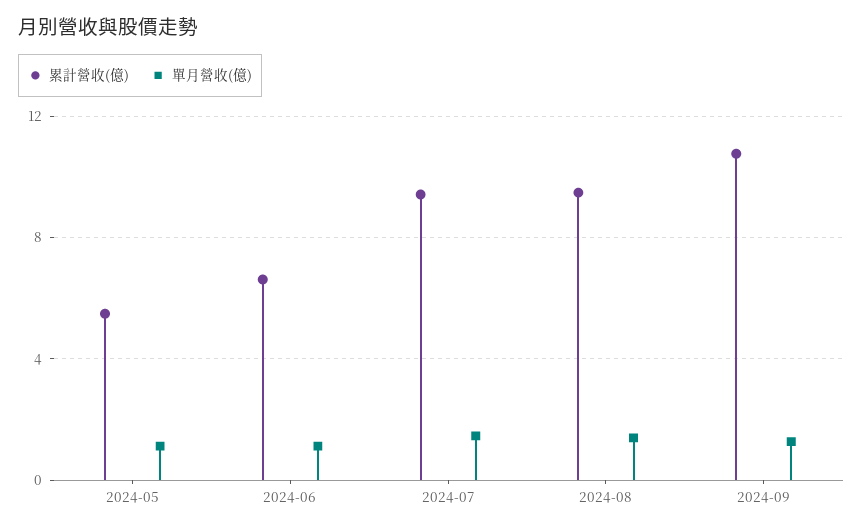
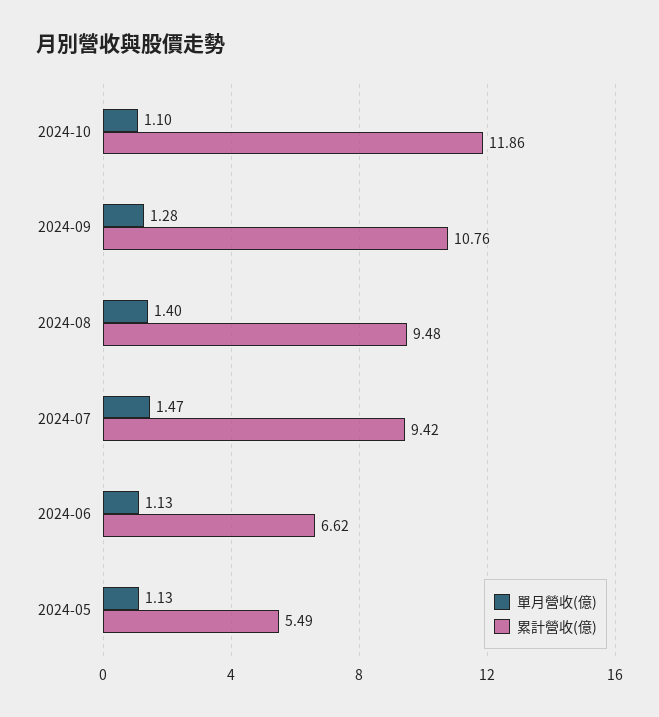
單月營收(億), 2024-10: none -> 1.1
累計營收(億), 2024-10: none -> 11.86

